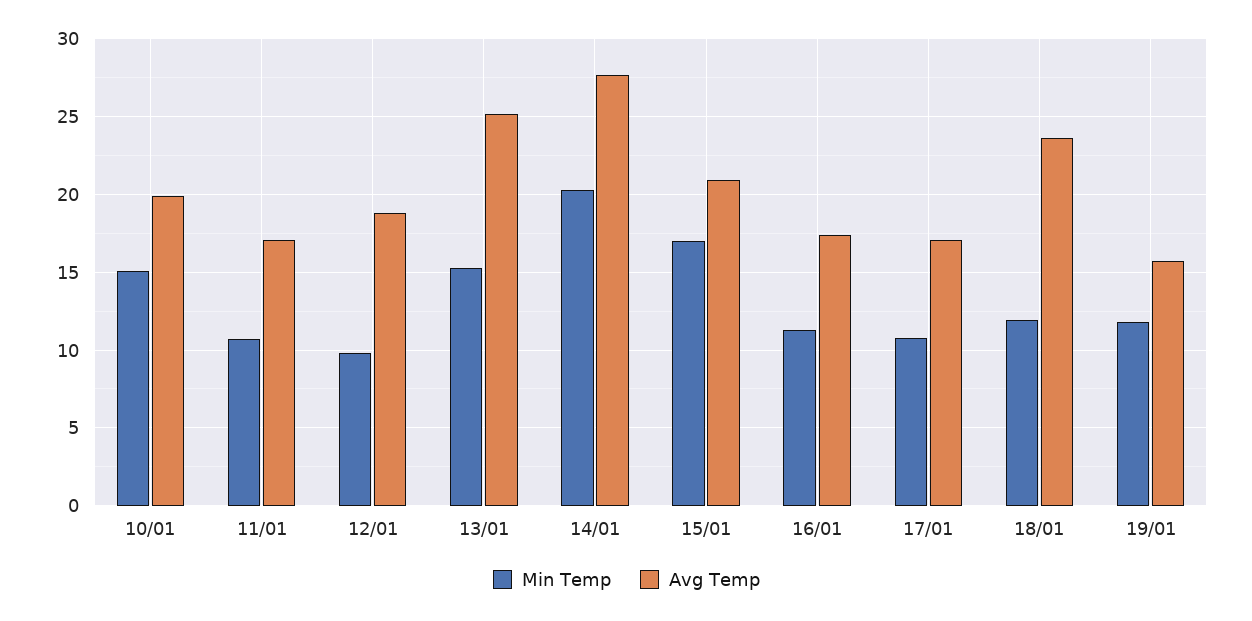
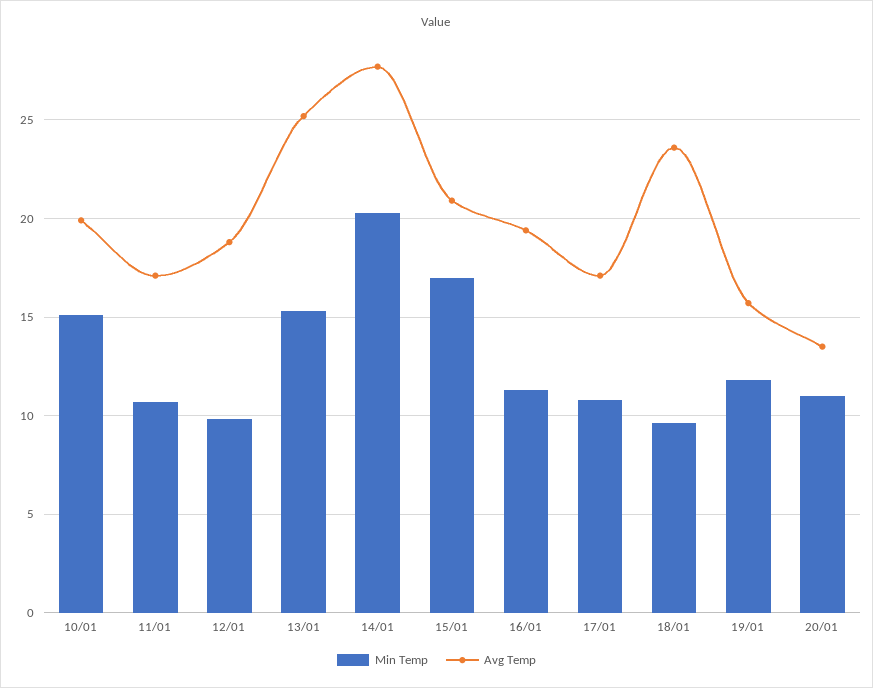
Avg Temp, 16/01: 17.5 -> 19.5
Min Temp, 18/01: 12 -> 9.5
Min Temp, 20/01: none -> 11
Avg Temp, 20/01: none -> 13.5

